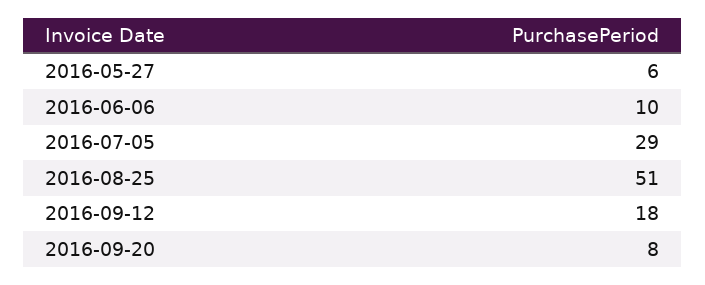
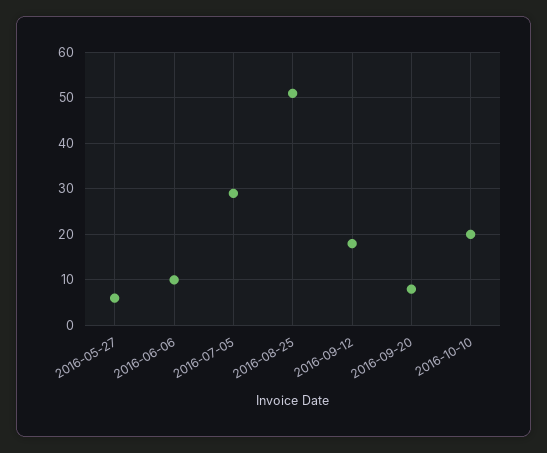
2016-10-10: none -> 20

